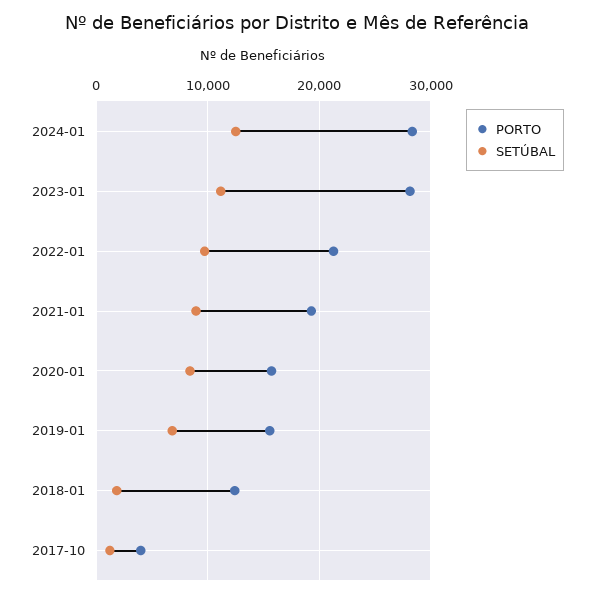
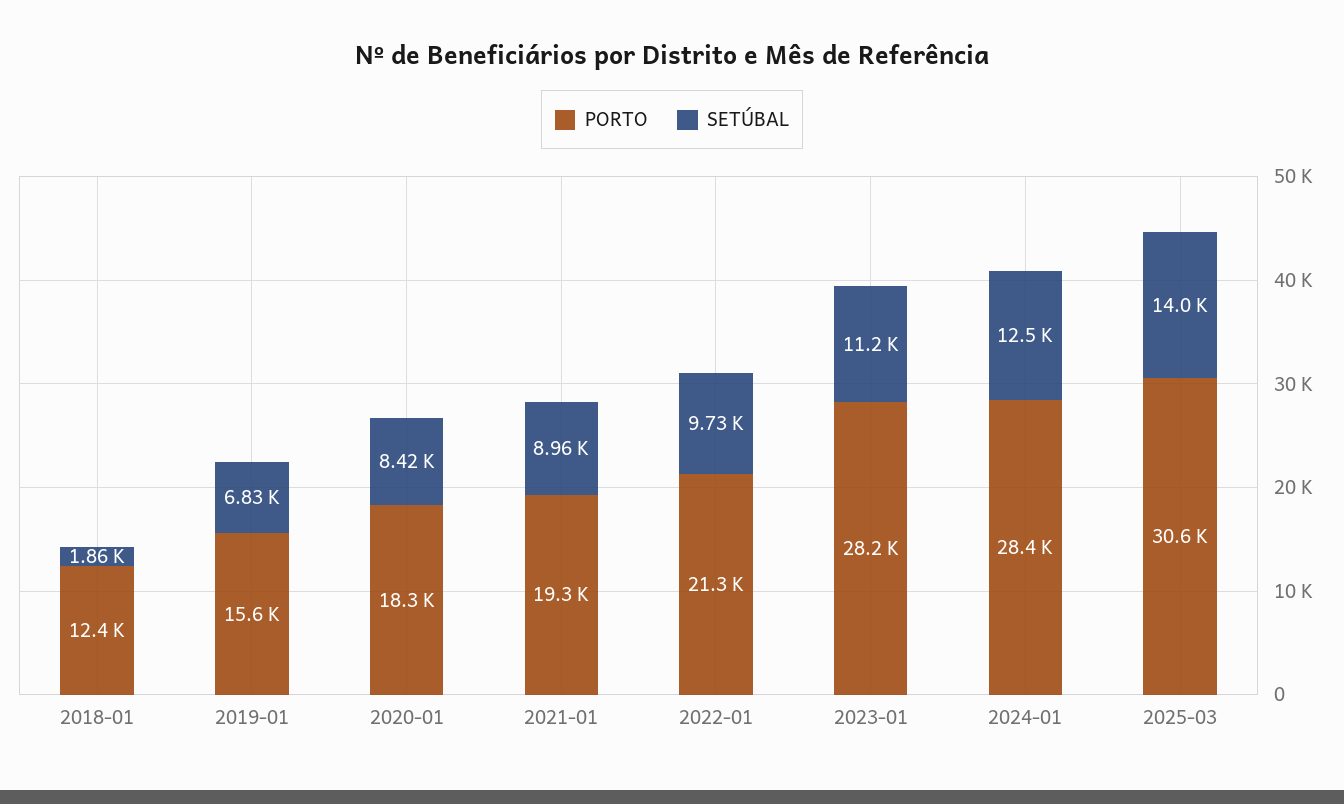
PORTO, 2020-01: 16000 -> 18300
PORTO, 2017-10: 4000 -> none
SETÚBAL, 2017-10: 1000 -> none
PORTO, 2025-03: none -> 30600
SETÚBAL, 2025-03: none -> 14000

